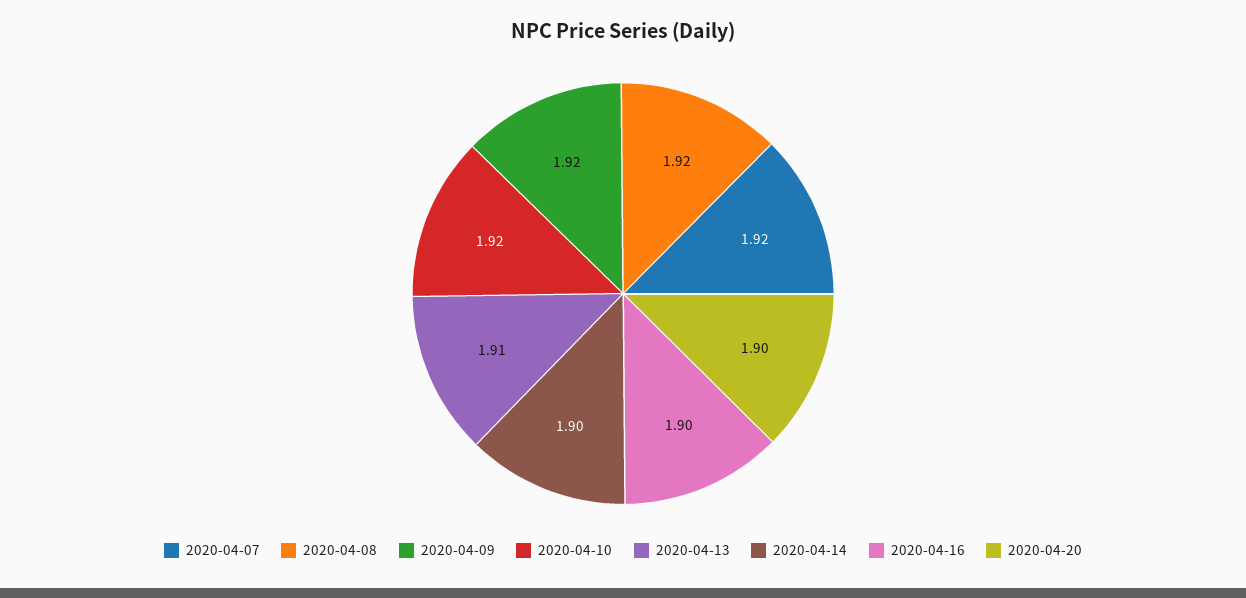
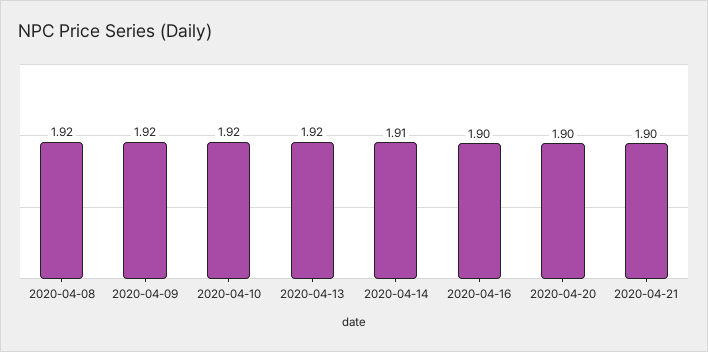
2020-04-07: 1.92 -> none
2020-04-13: 1.91 -> 1.92
2020-04-14: 1.9 -> 1.91
2020-04-21: none -> 1.9

